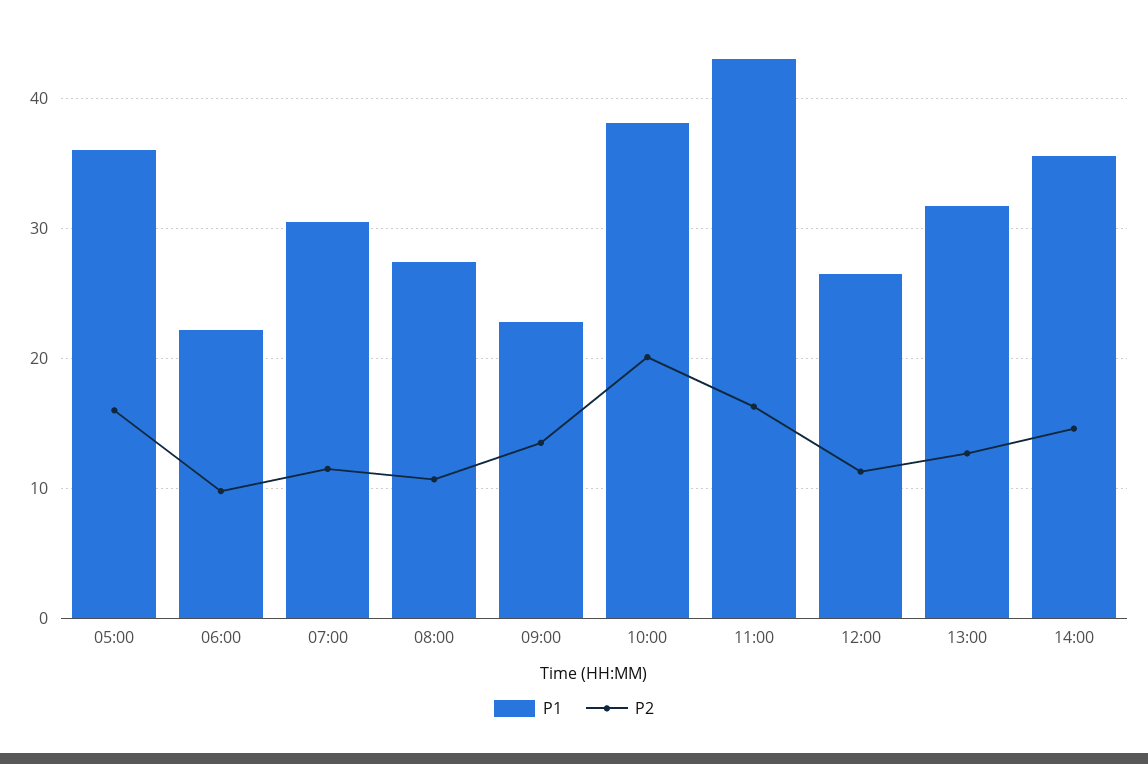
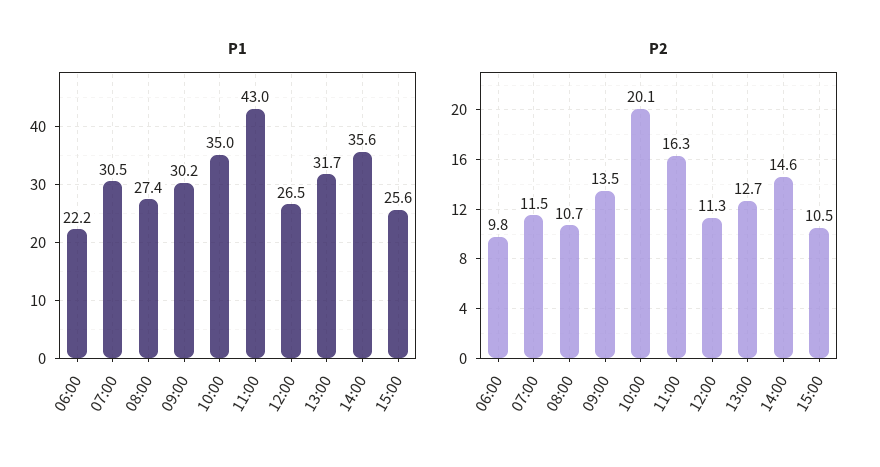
P1, 05:00: 36 -> none
P2, 05:00: 16 -> none
P1, 09:00: 23 -> 30.2
P1, 10:00: 38 -> 35
P1, 15:00: none -> 25.6
P2, 15:00: none -> 10.5

